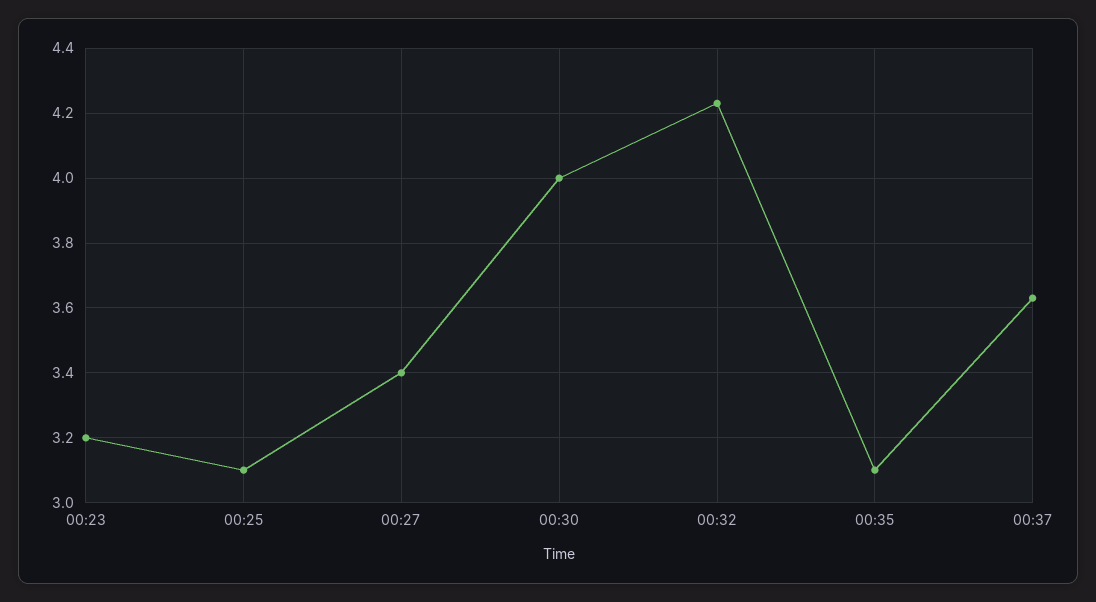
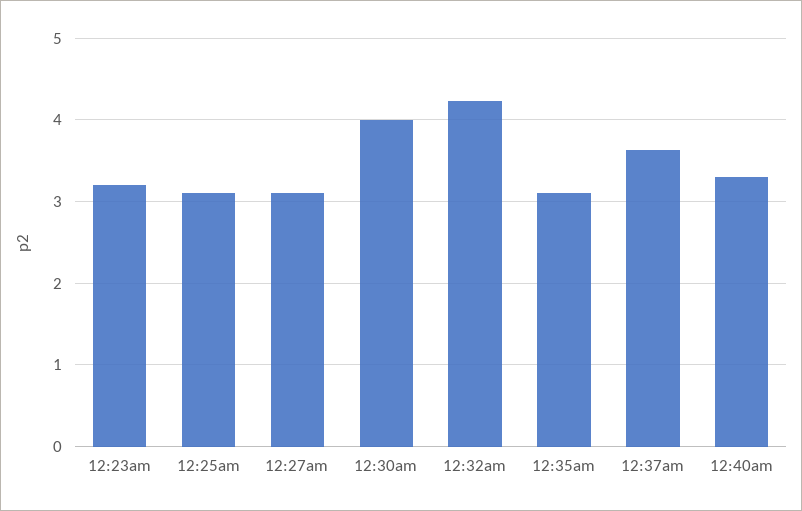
00:27: 3.4 -> 3.1
12:40am: none -> 3.3

